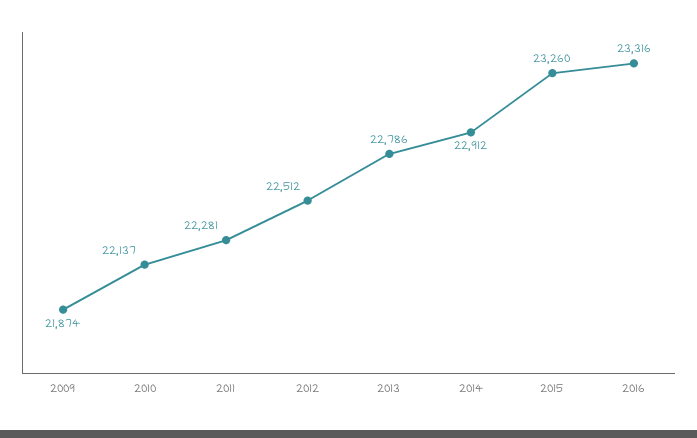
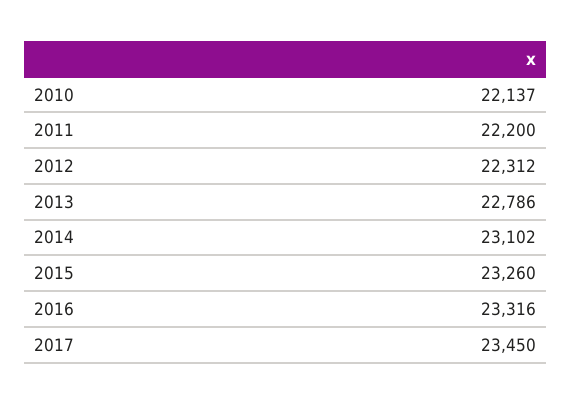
2009: 21874 -> none
2011: 22281 -> 22200
2012: 22512 -> 22312
2014: 22912 -> 23102
2017: none -> 23450

